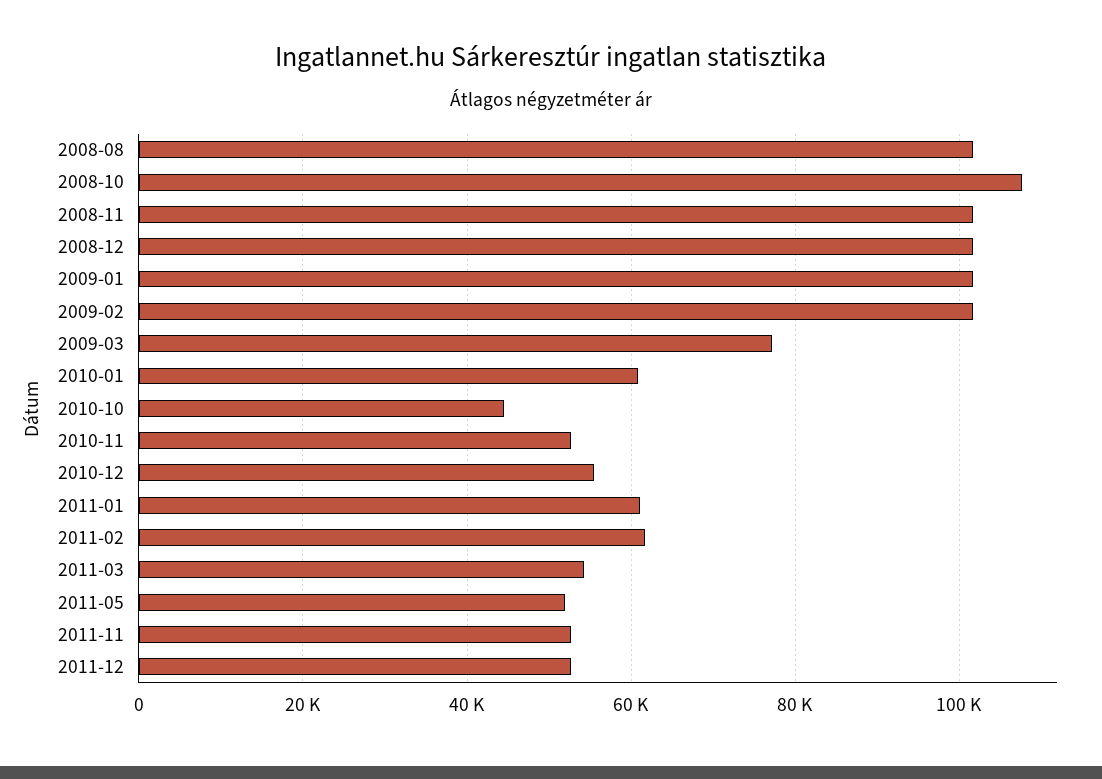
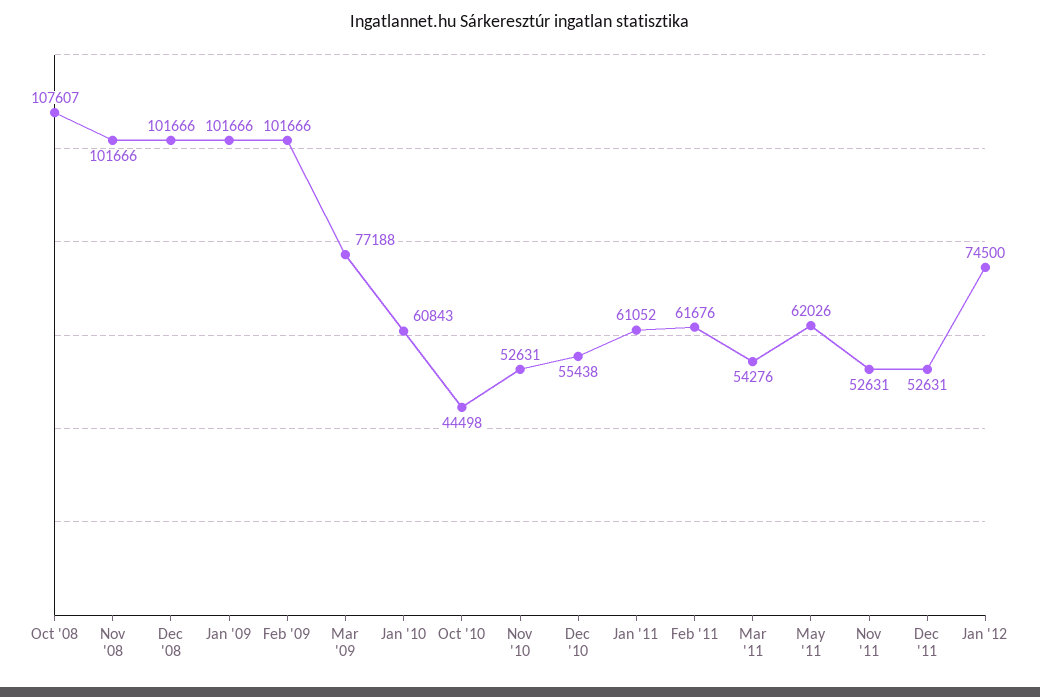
2008-08: 102000 -> none
2011-05: 52000 -> 62026
Jan '12: none -> 74500

